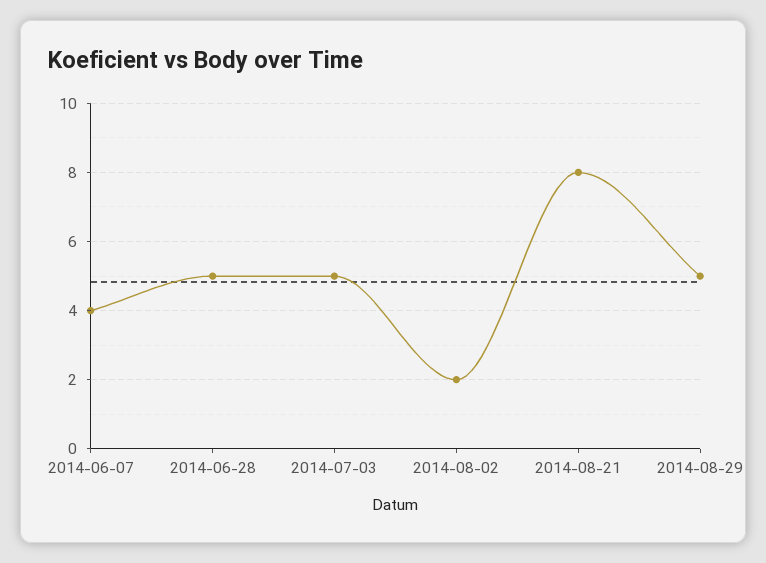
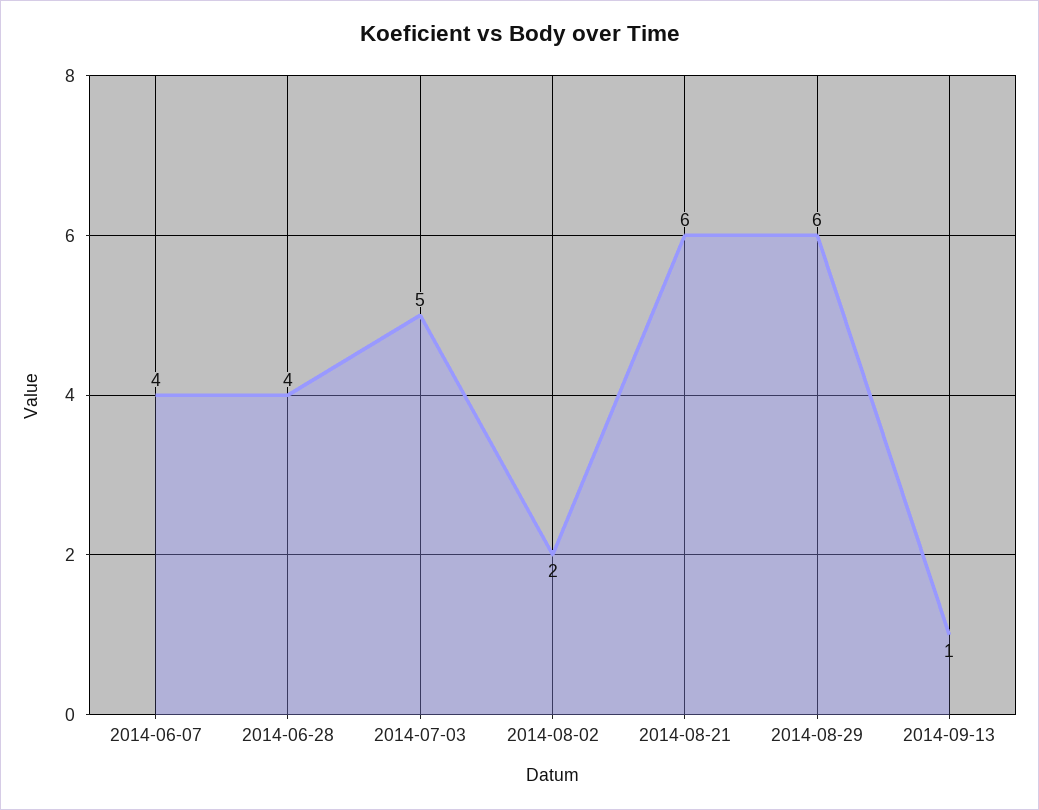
2014-06-28: 5 -> 4
2014-08-21: 8 -> 6
2014-08-29: 5 -> 6
2014-09-13: none -> 1

